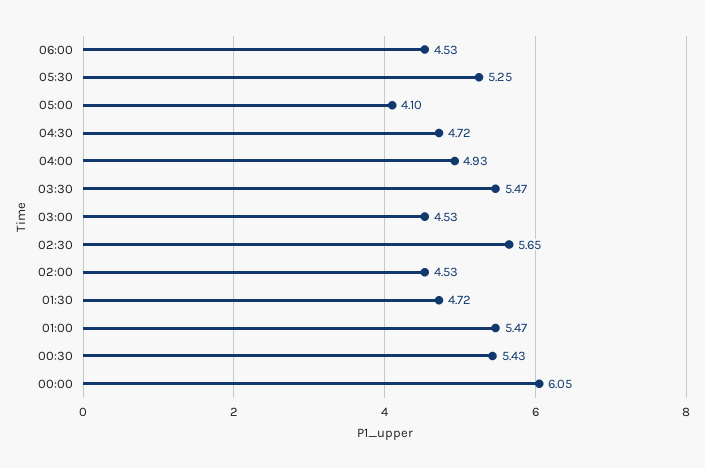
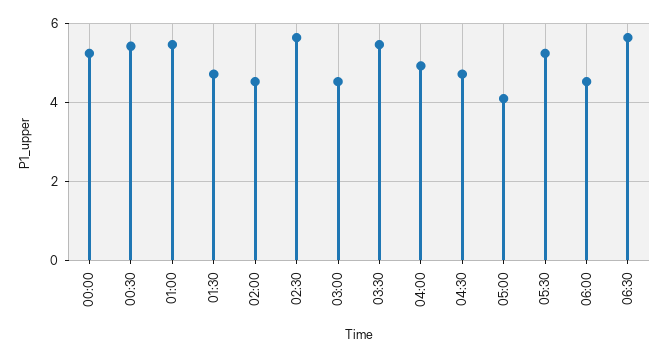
00:00: 6.05 -> 5.2
06:30: none -> 5.6

